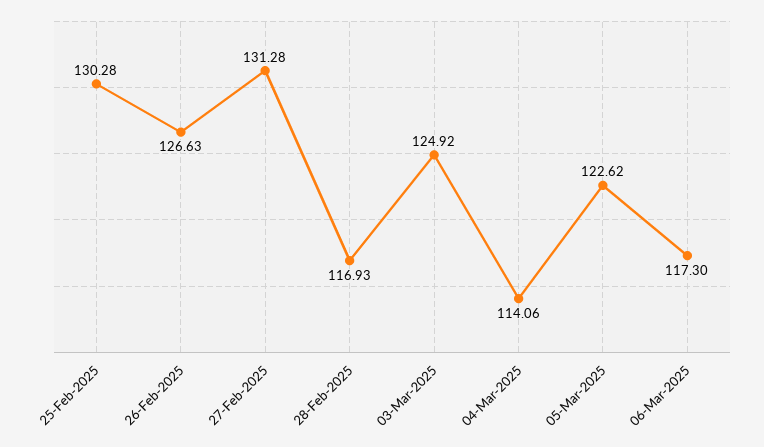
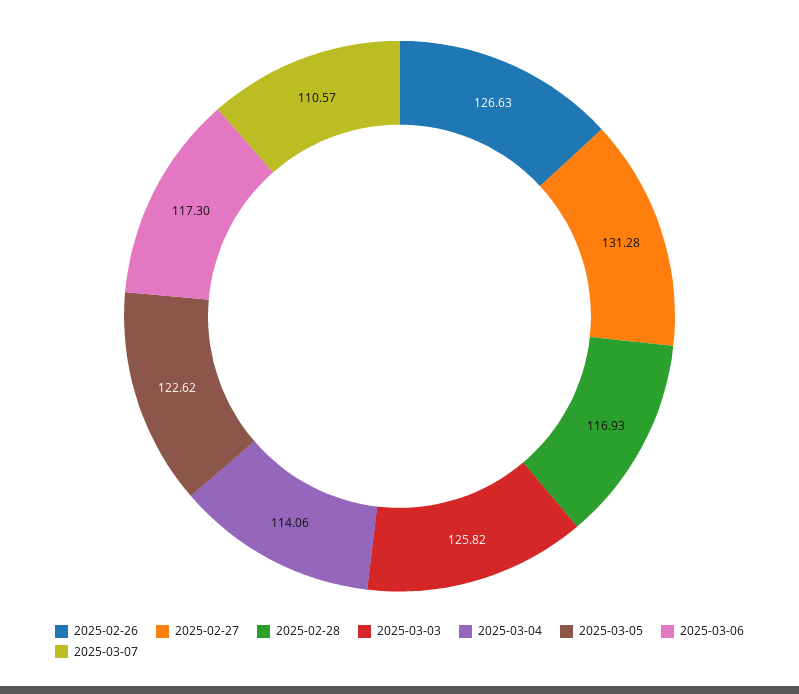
25-Feb-2025: 130.28 -> none
03-Mar-2025: 124.92 -> 125.82
2025-03-07: none -> 110.57

